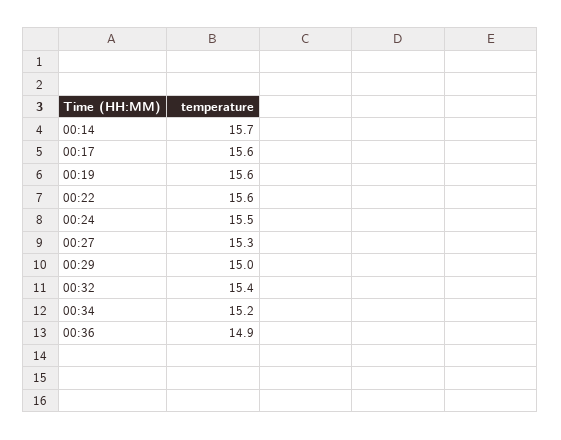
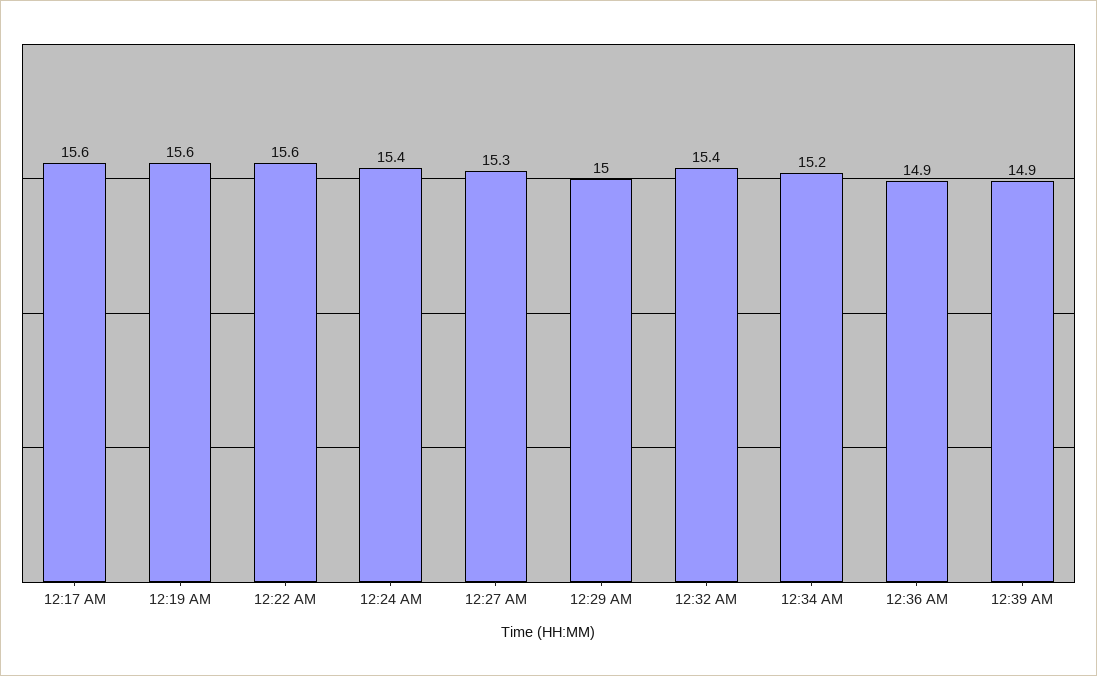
00:14: 15.7 -> none
00:24: 15.5 -> 15.4
12:39 AM: none -> 14.9

